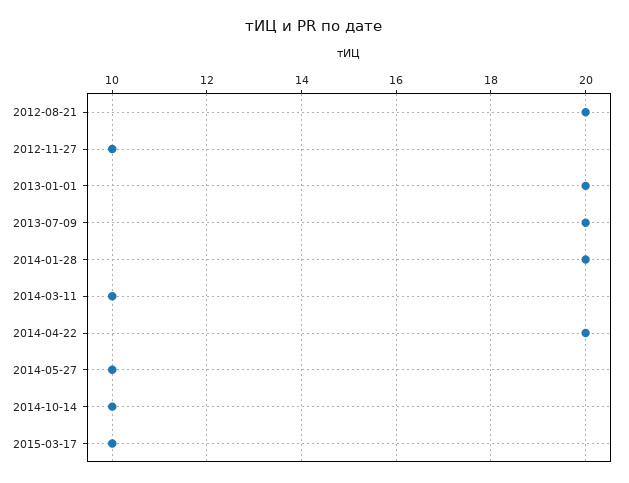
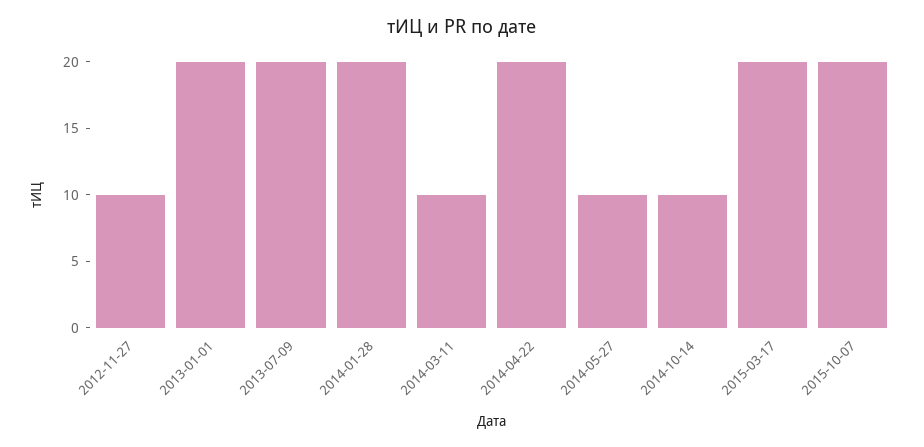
2012-08-21: 20 -> none
2015-03-17: 10 -> 20
2015-10-07: none -> 20

